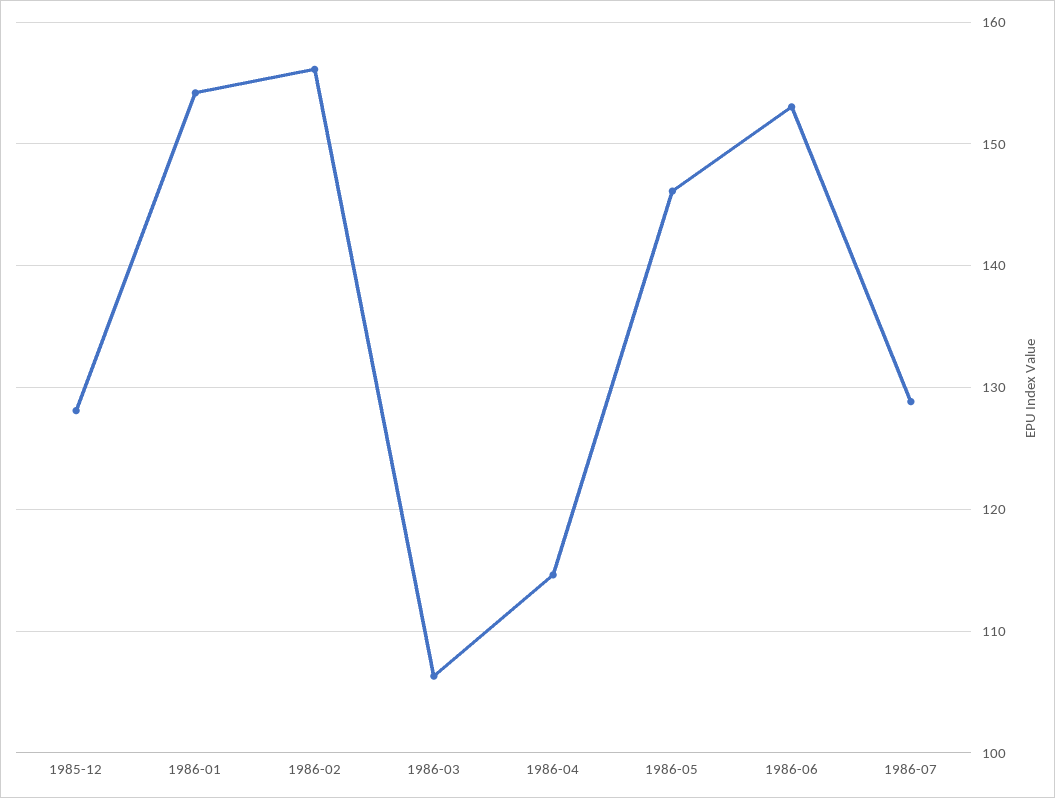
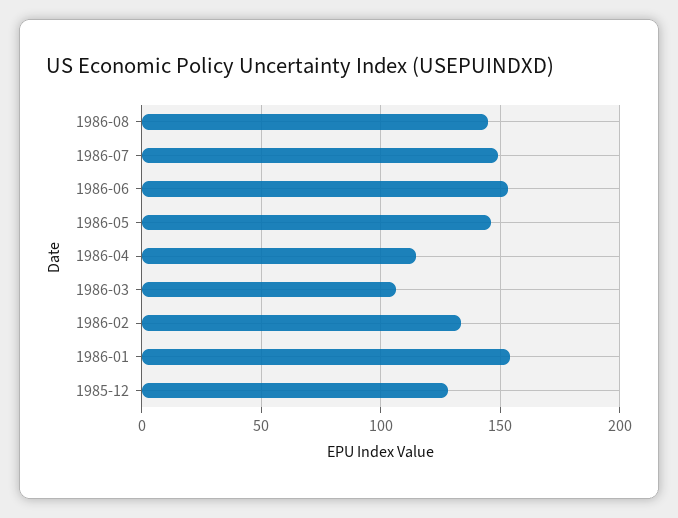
1986-02: 156 -> 135
1986-07: 129 -> 150
1986-08: none -> 145

